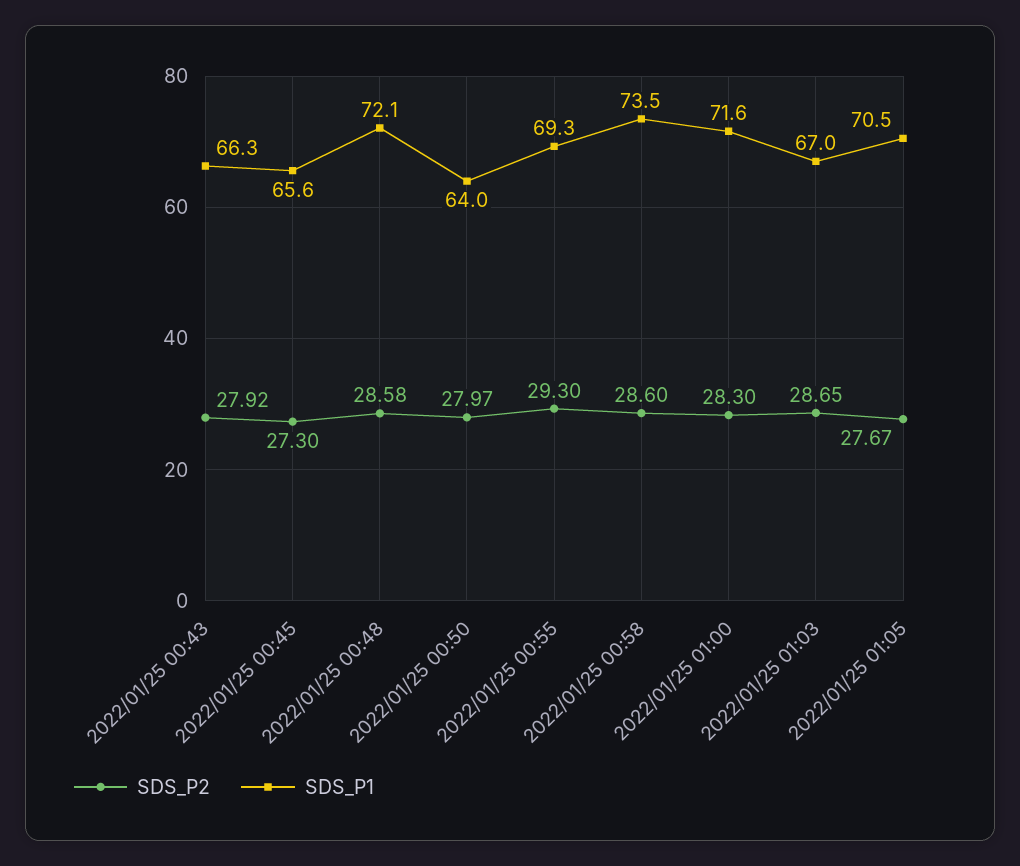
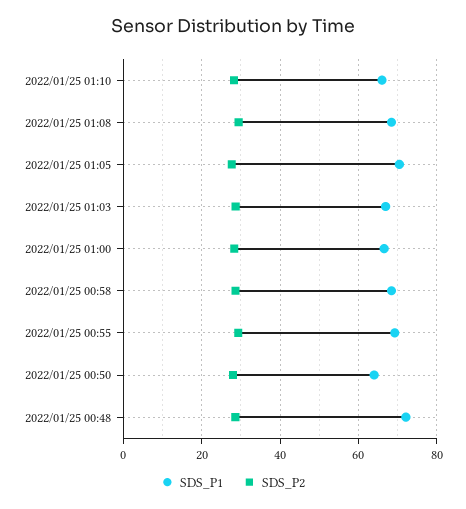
SDS_P2, 2022/01/25 00:43: 27.92 -> none
SDS_P1, 2022/01/25 00:43: 66.3 -> none
SDS_P2, 2022/01/25 00:45: 27.3 -> none
SDS_P1, 2022/01/25 00:45: 65.6 -> none
SDS_P1, 2022/01/25 00:58: 73.5 -> 68
SDS_P1, 2022/01/25 01:00: 71.6 -> 66
SDS_P1, 2022/01/25 01:10: none -> 66
SDS_P2, 2022/01/25 01:10: none -> 28
SDS_P1, 2022/01/25 01:08: none -> 68
SDS_P2, 2022/01/25 01:08: none -> 30

